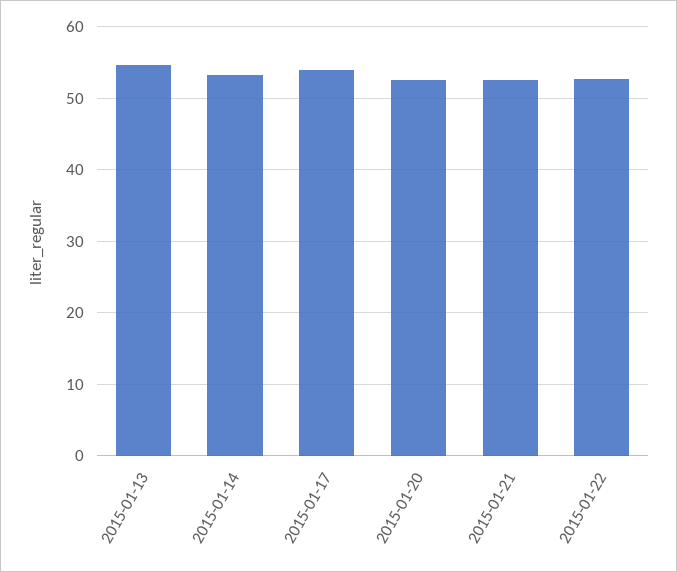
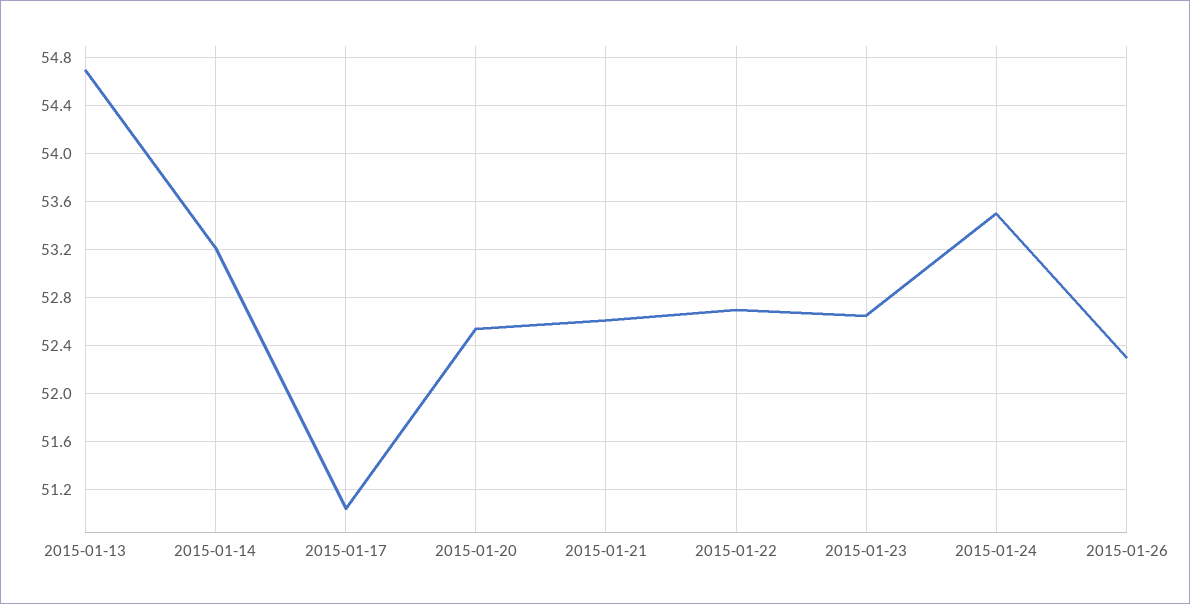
2015-01-17: 54 -> 51.05
2015-01-23: none -> 52.65
2015-01-24: none -> 53.5
2015-01-26: none -> 52.3

